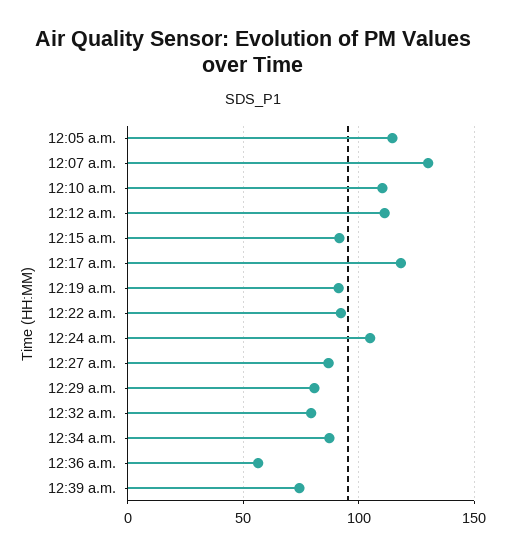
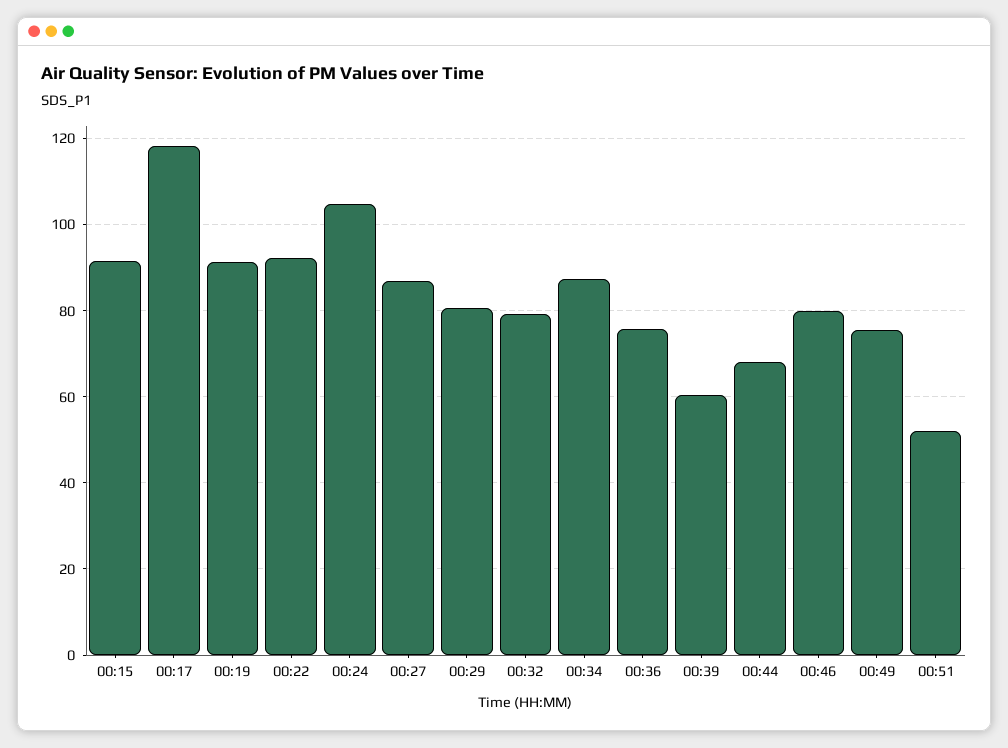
12:05 a.m.: 115 -> none
12:07 a.m.: 130 -> none
12:10 a.m.: 110 -> none
12:12 a.m.: 110 -> none
12:36 a.m.: 55 -> 76
12:39 a.m.: 75 -> 60
00:44: none -> 68
00:46: none -> 80
00:49: none -> 76
00:51: none -> 52

